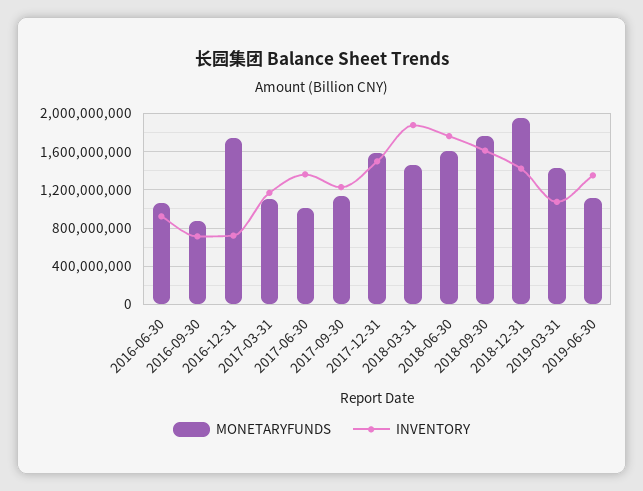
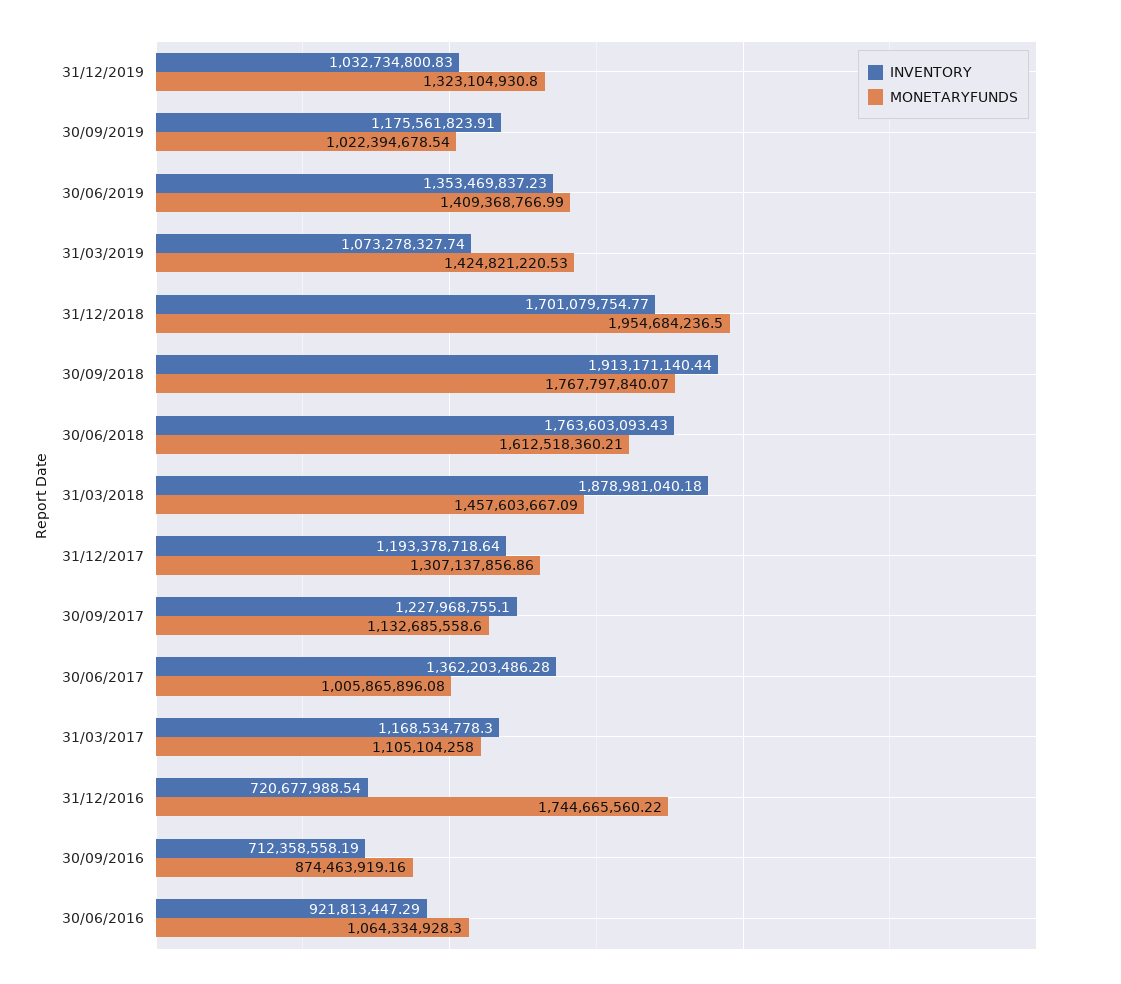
MONETARYFUNDS, 2017-12-31: 1600000000 -> 1307137856.86
INVENTORY, 2017-12-31: 1500000000 -> 1193378718.64
INVENTORY, 2018-09-30: 1600000000 -> 1913171140.44
INVENTORY, 2018-12-31: 1400000000 -> 1701079754.77
MONETARYFUNDS, 2019-06-30: 1100000000 -> 1409368766.99
INVENTORY, 31/12/2019: none -> 1032734800.83
MONETARYFUNDS, 31/12/2019: none -> 1323104930.8
INVENTORY, 30/09/2019: none -> 1175561823.91
MONETARYFUNDS, 30/09/2019: none -> 1022394678.54

